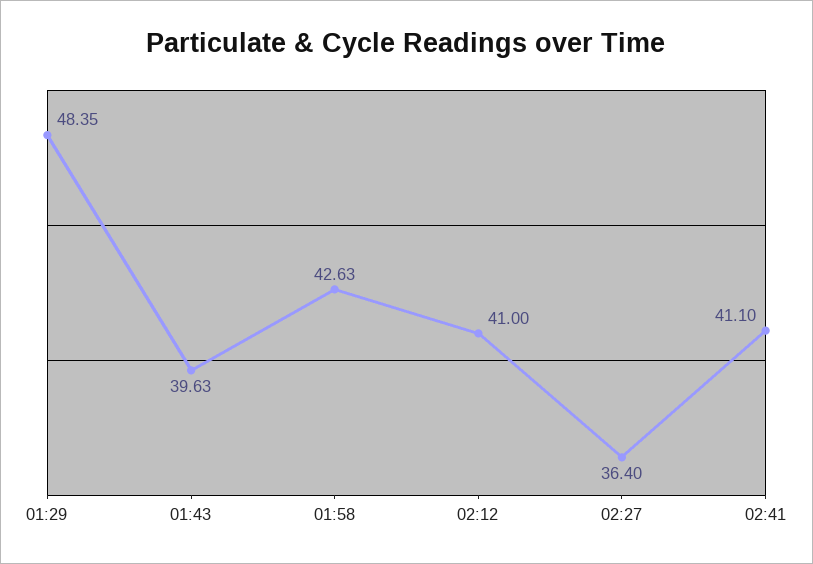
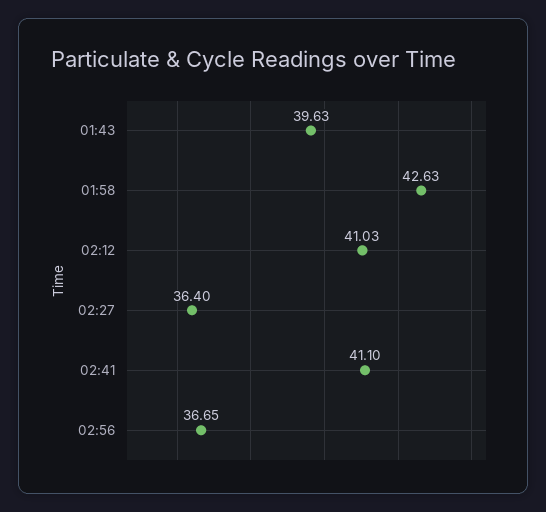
01:29: 48.35 -> none
02:12: 41 -> 41.03
02:56: none -> 36.65

